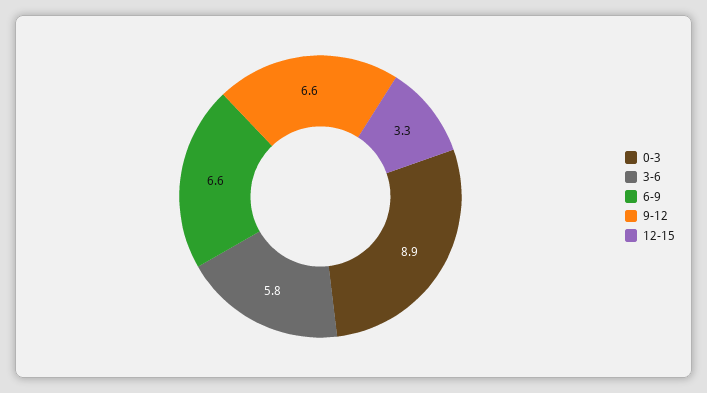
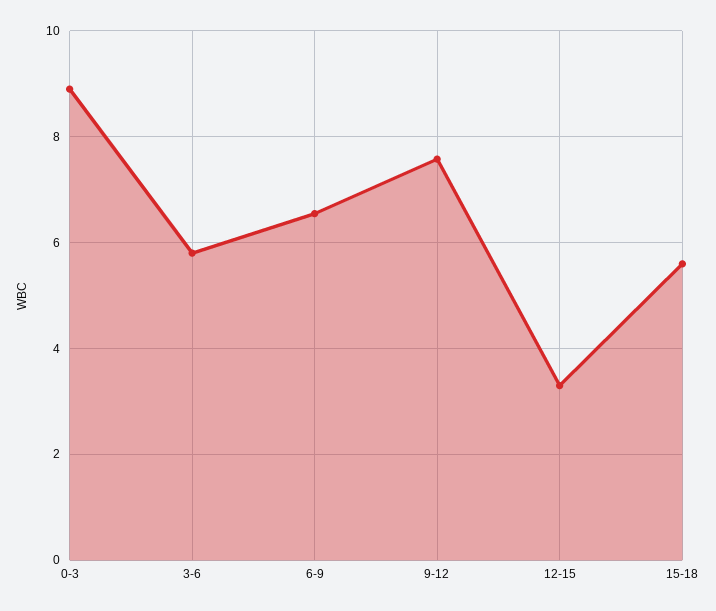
9-12: 6.6 -> 7.6
15-18: none -> 5.6

